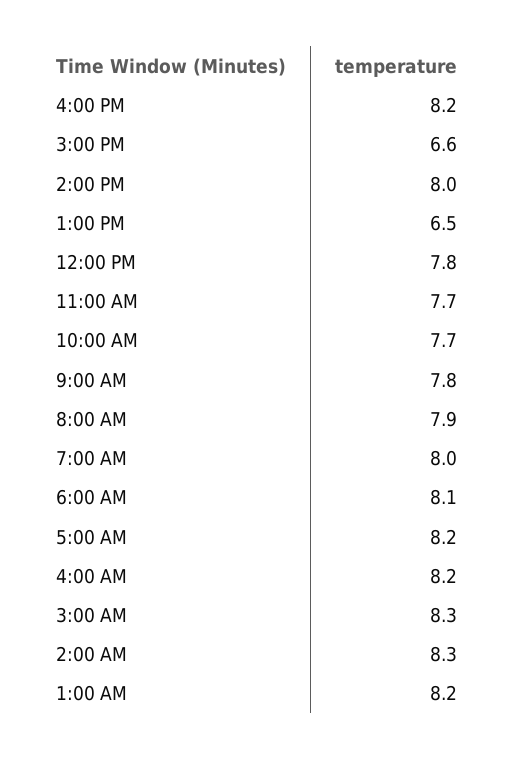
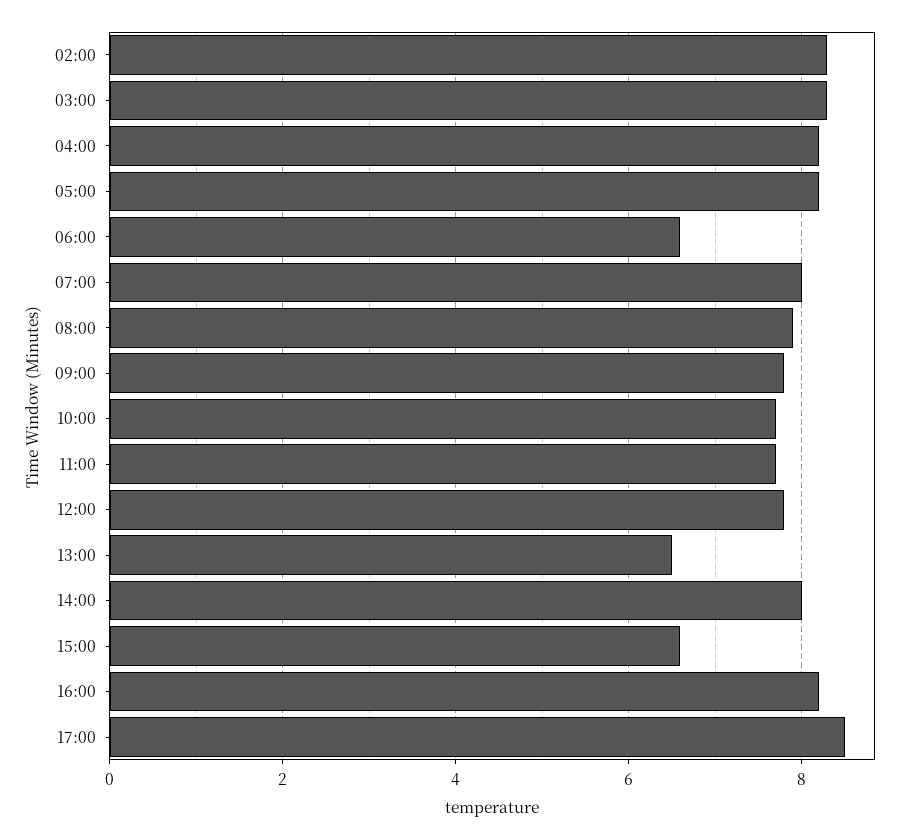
6:00 AM: 8.1 -> 6.5
1:00 AM: 8.2 -> none
17:00: none -> 8.5

